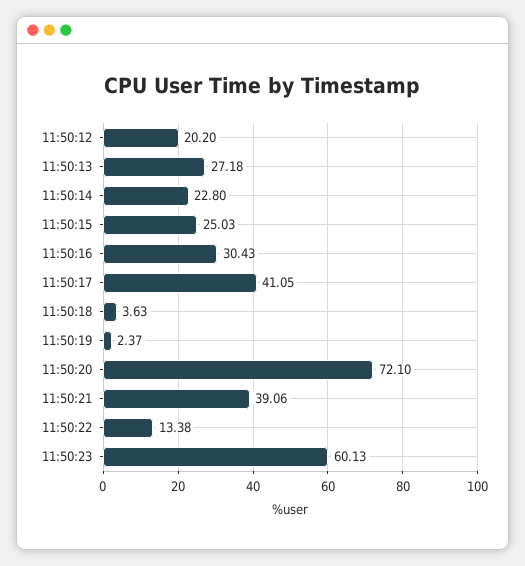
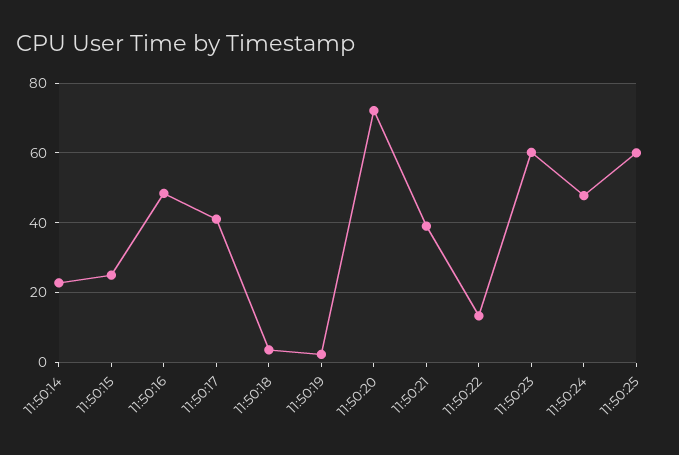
11:50:12: 20.2 -> none
11:50:13: 27.18 -> none
11:50:16: 30.43 -> 48
11:50:24: none -> 48
11:50:25: none -> 60

